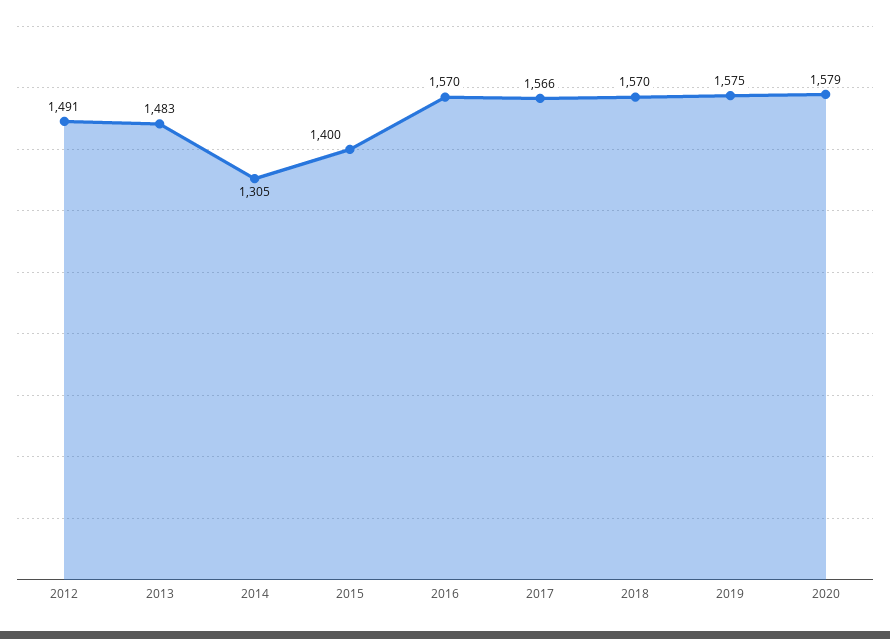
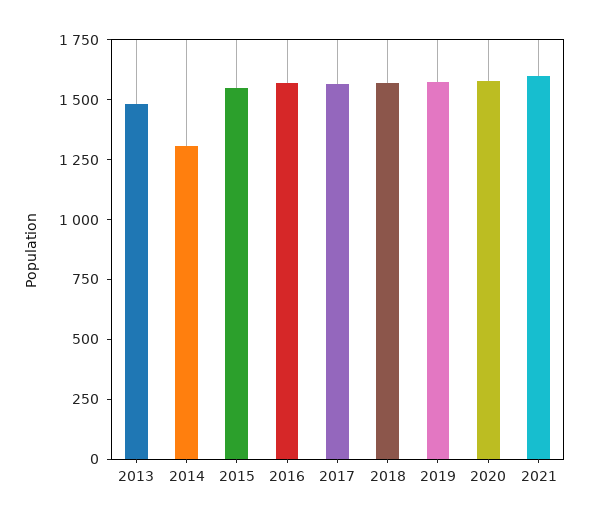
2012: 1491 -> none
2015: 1400 -> 1550
2021: none -> 1600

